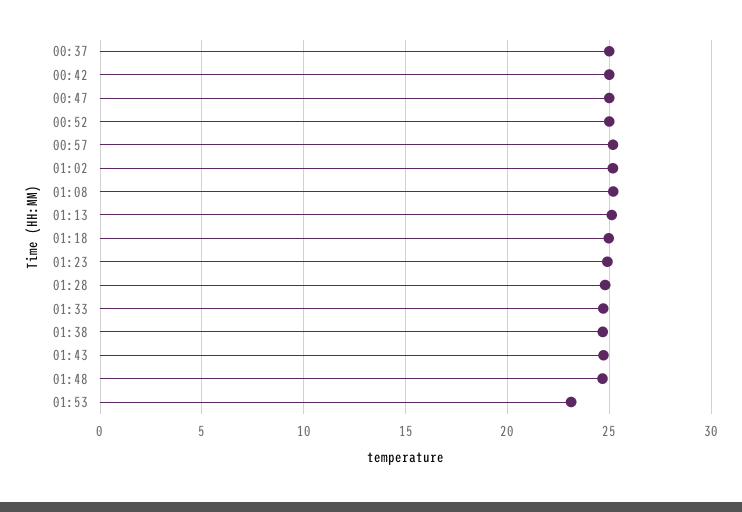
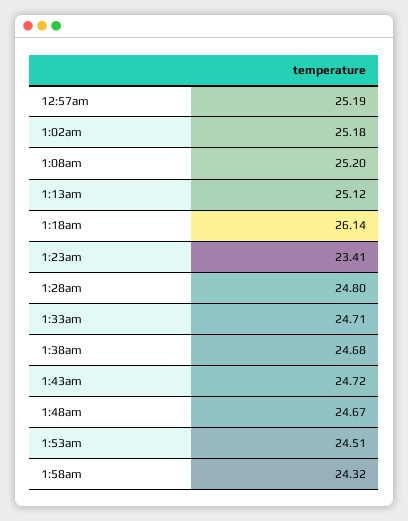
00:37: 25 -> none
00:42: 25 -> none
00:47: 25 -> none
00:52: 25 -> none
01:18: 25 -> 26.14
01:23: 25 -> 23.41
01:53: 23 -> 24.51
1:58am: none -> 24.32

